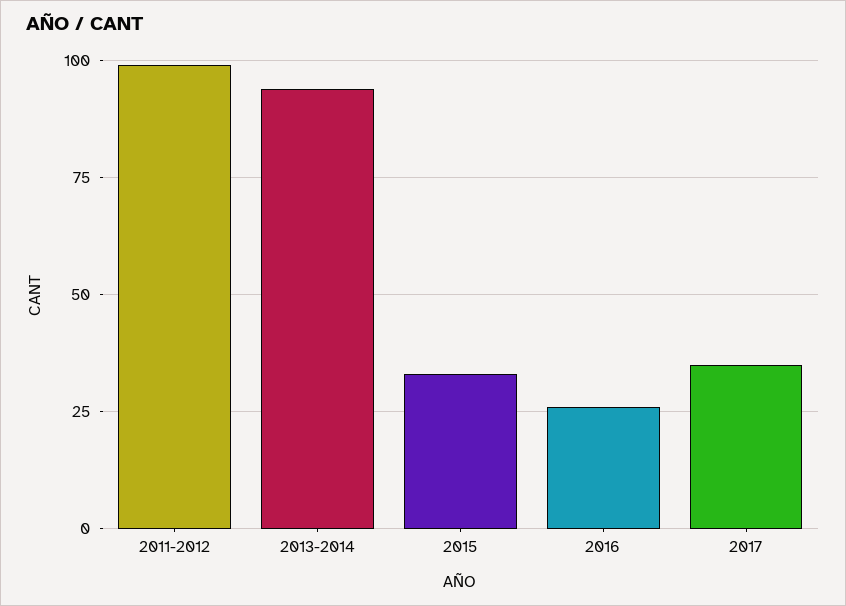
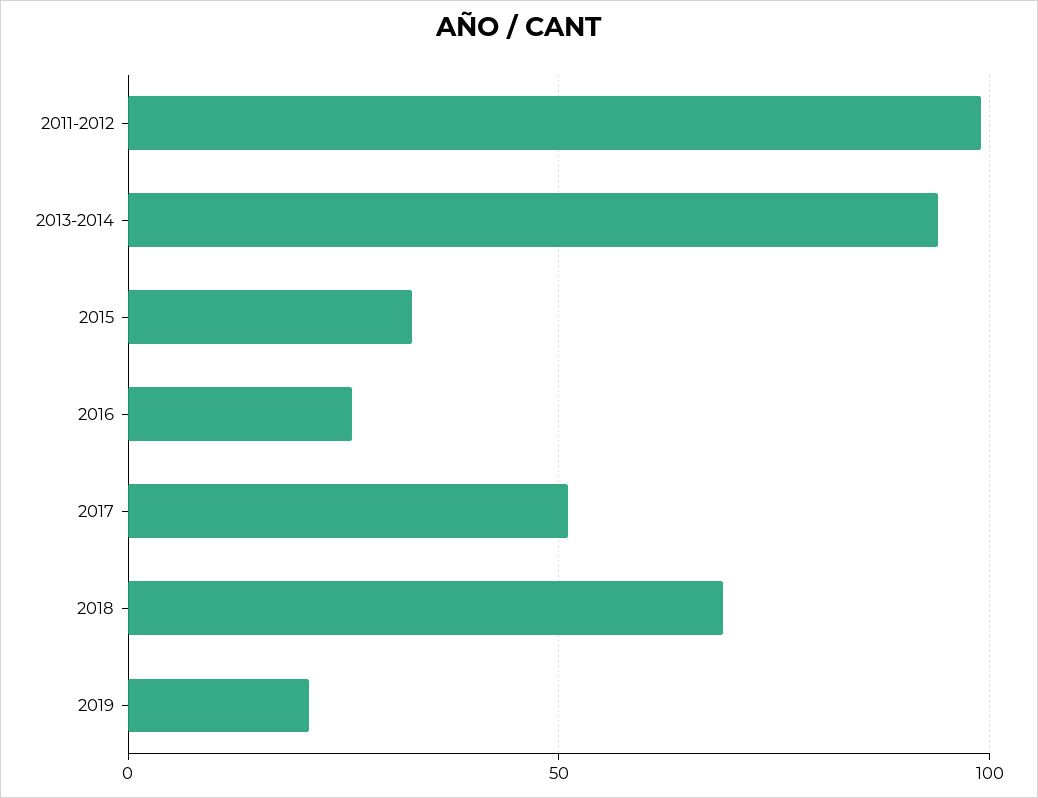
2017: 35 -> 50
2018: none -> 70
2019: none -> 20

